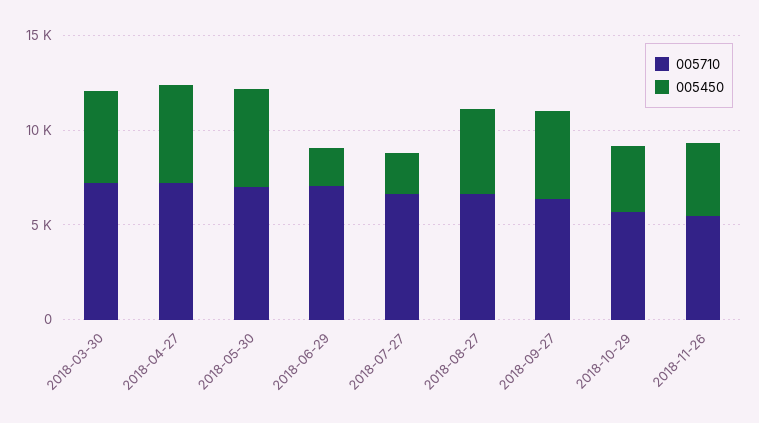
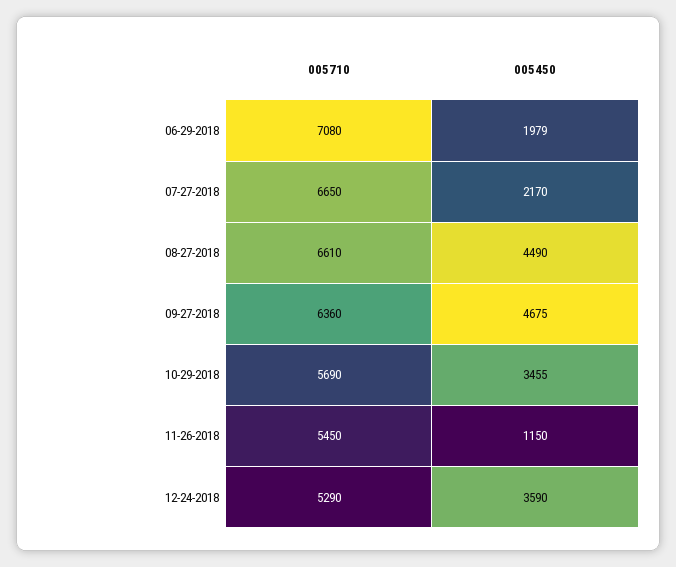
005710, 2018-03-30: 7000 -> none
005450, 2018-03-30: 5000 -> none
005710, 2018-04-27: 7000 -> none
005450, 2018-04-27: 5000 -> none
005710, 2018-05-30: 7000 -> none
005450, 2018-05-30: 5000 -> none
005450, 2018-11-26: 4000 -> 1150
005710, 12-24-2018: none -> 5290
005450, 12-24-2018: none -> 3590

